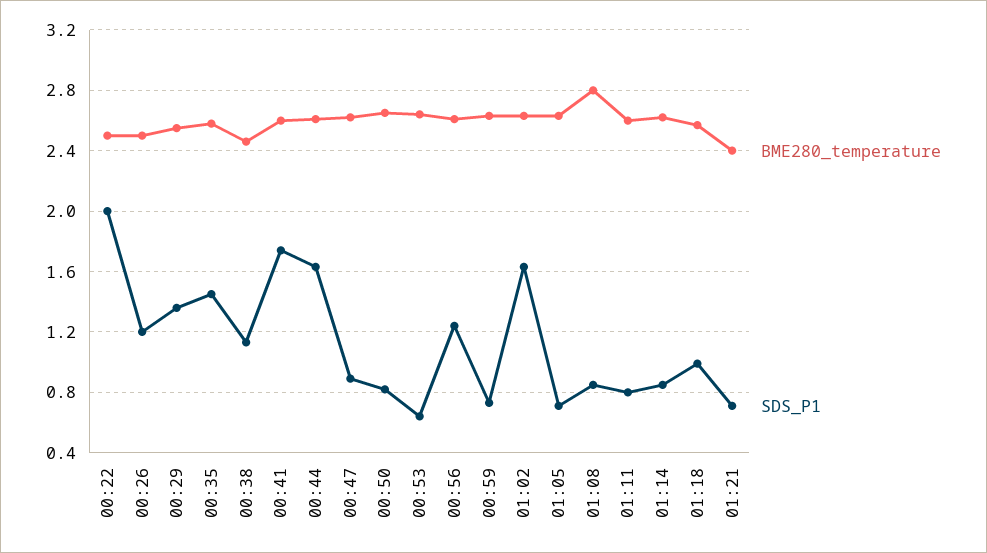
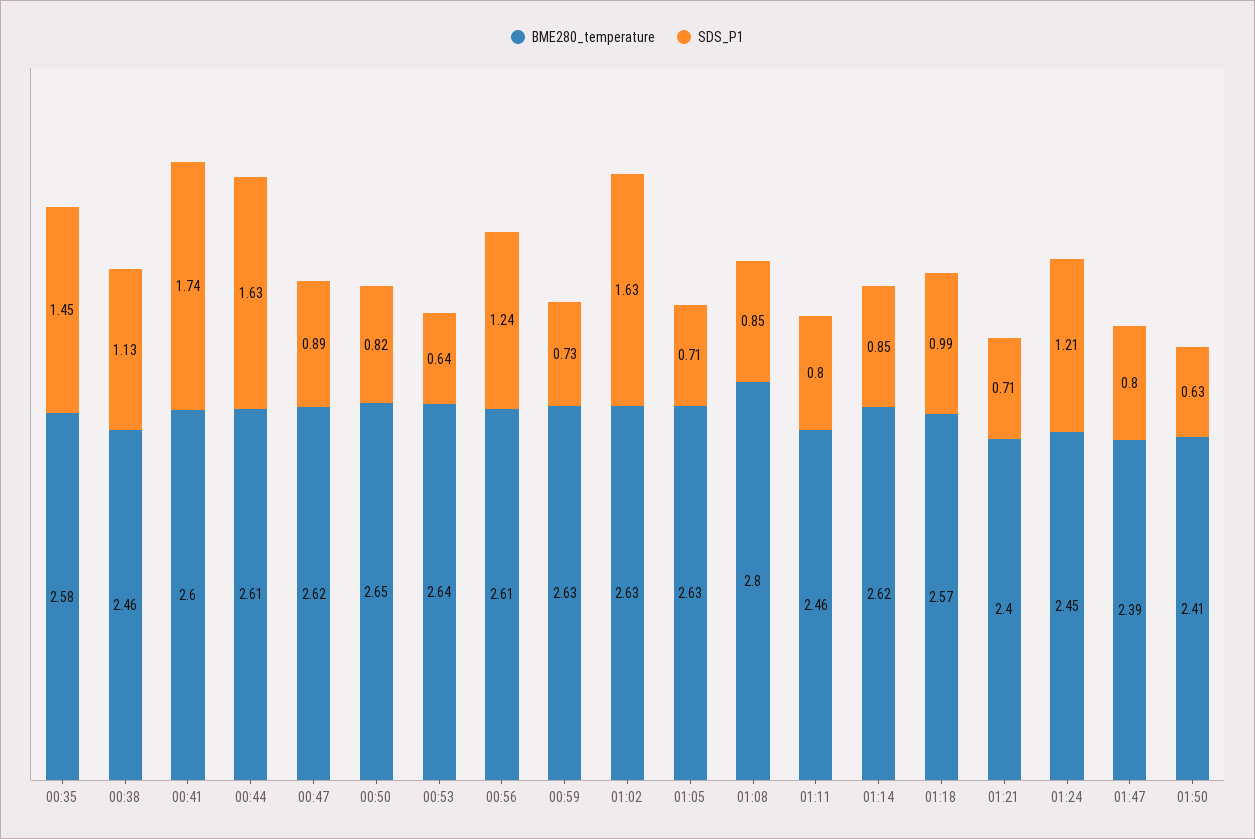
BME280_temperature, 00:22: 2.5 -> none
SDS_P1, 00:22: 2 -> none
BME280_temperature, 00:26: 2.5 -> none
SDS_P1, 00:26: 1.2 -> none
BME280_temperature, 00:29: 2.55 -> none
SDS_P1, 00:29: 1.35 -> none
BME280_temperature, 01:11: 2.6 -> 2.46
BME280_temperature, 01:24: none -> 2.45
SDS_P1, 01:24: none -> 1.21
BME280_temperature, 01:47: none -> 2.39
SDS_P1, 01:47: none -> 0.8
BME280_temperature, 01:50: none -> 2.41
SDS_P1, 01:50: none -> 0.63

